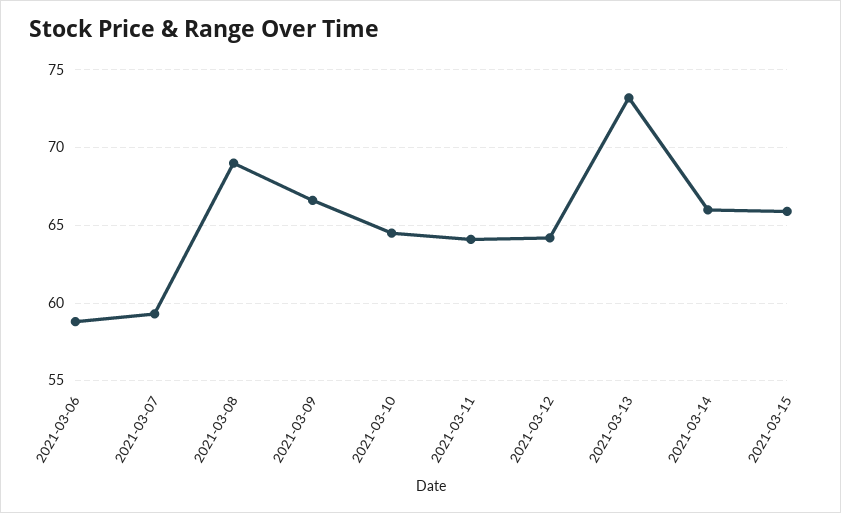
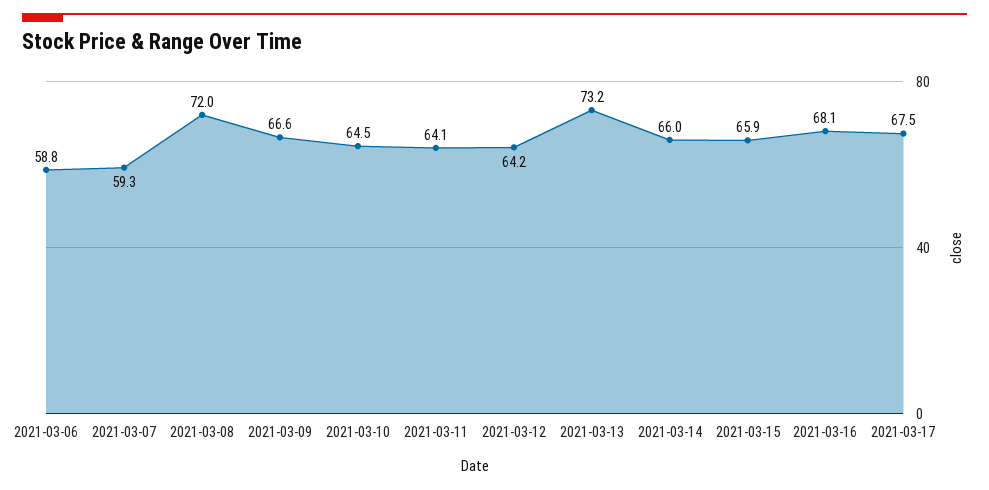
2021-03-08: 69 -> 72
2021-03-16: none -> 68.1
2021-03-17: none -> 67.5

